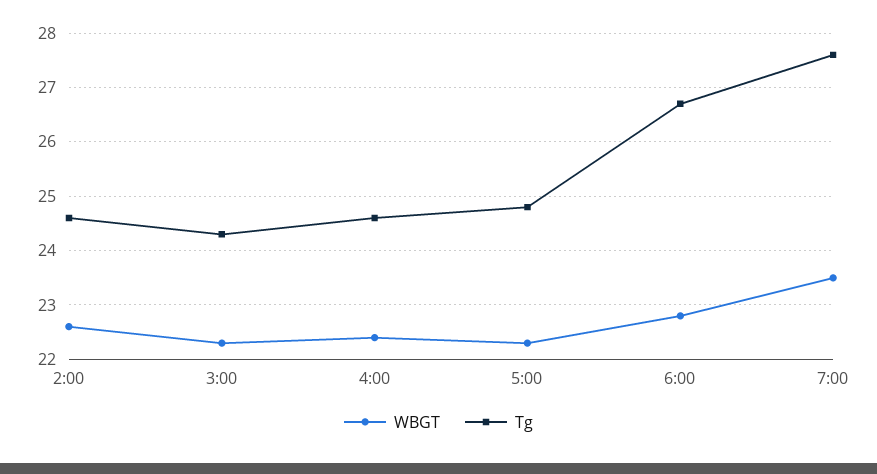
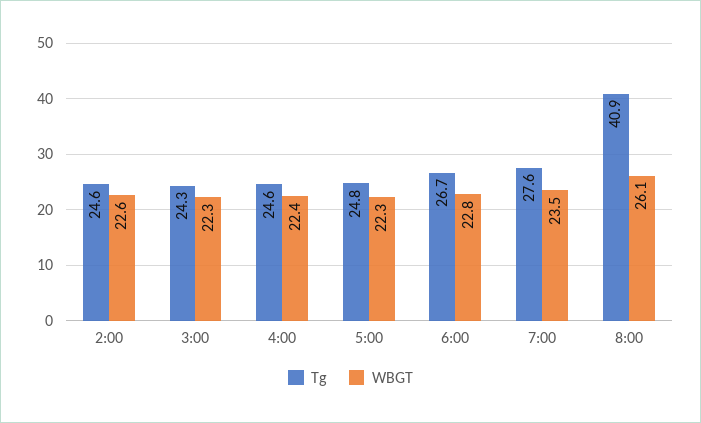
Tg, 8:00: none -> 40.9
WBGT, 8:00: none -> 26.1

